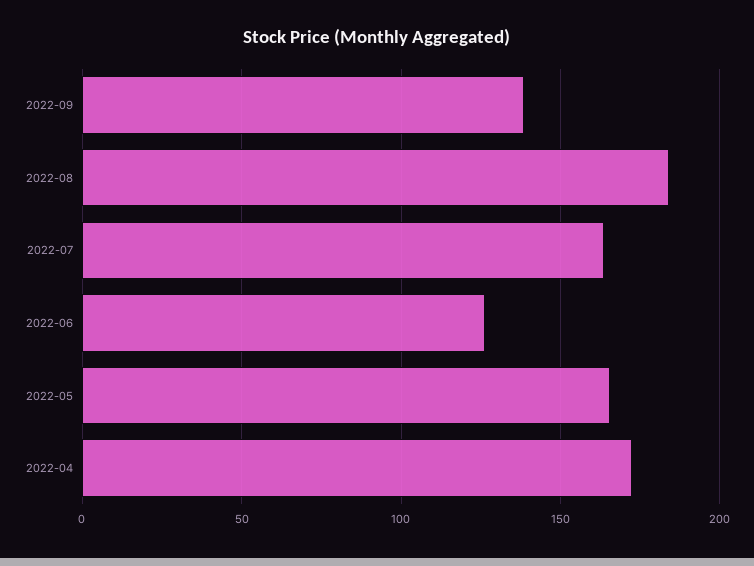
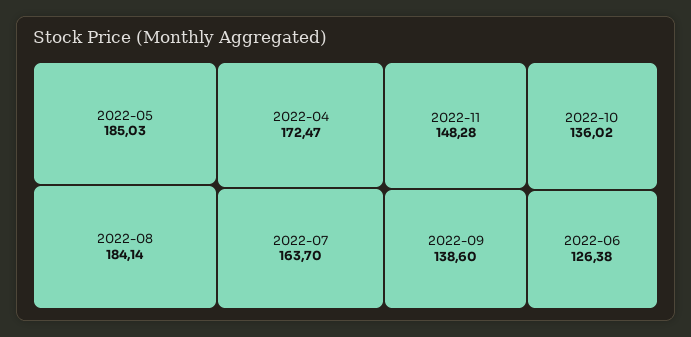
2022-05: 165 -> 185.03
2022-11: none -> 148.28
2022-10: none -> 136.02

